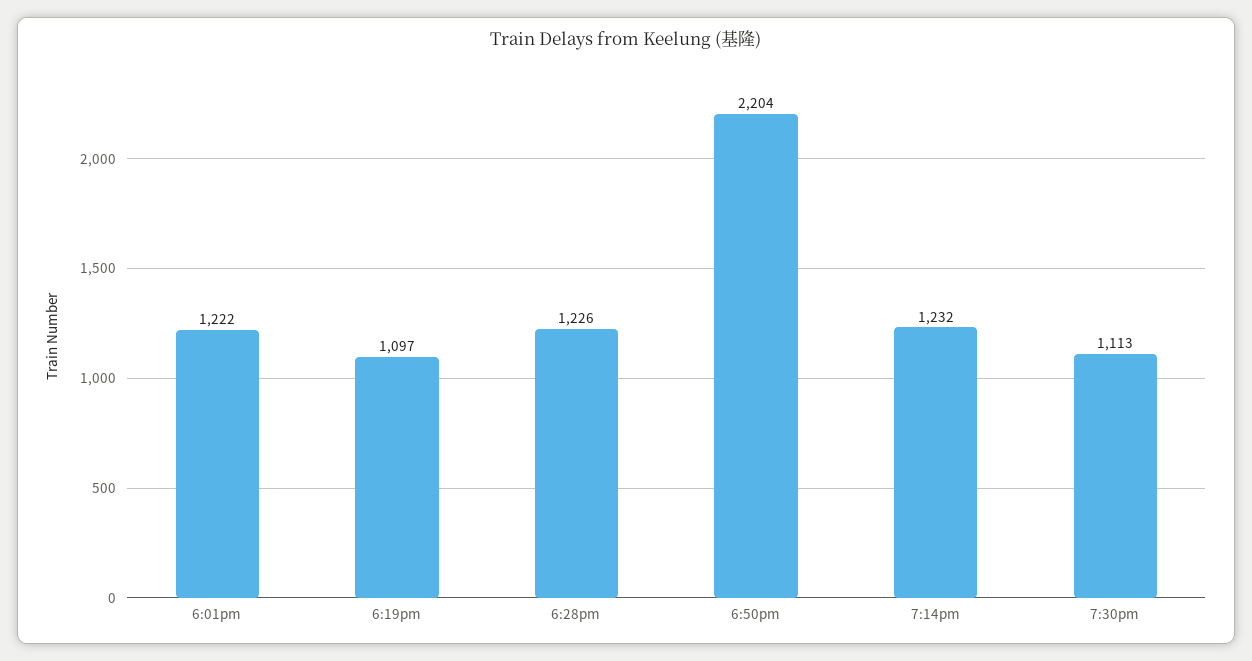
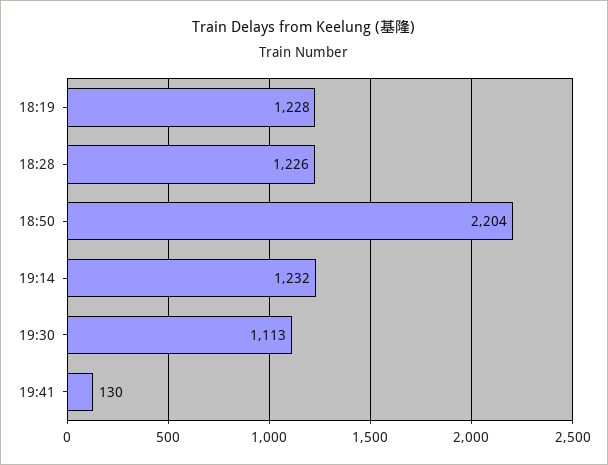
6:01pm: 1222 -> none
6:19pm: 1097 -> 1228
19:41: none -> 130

